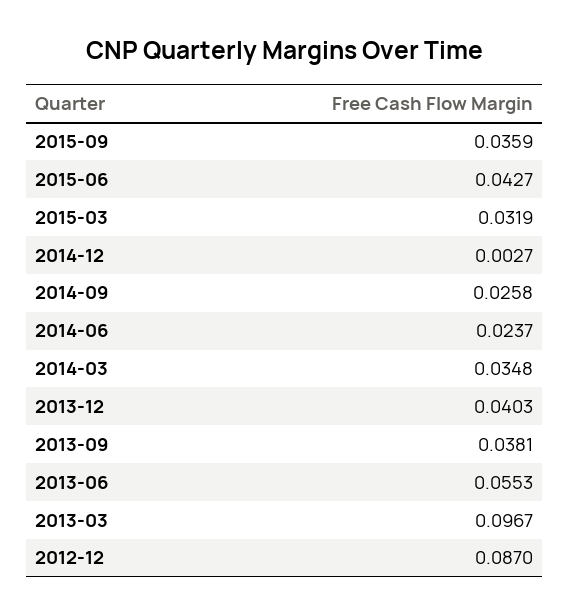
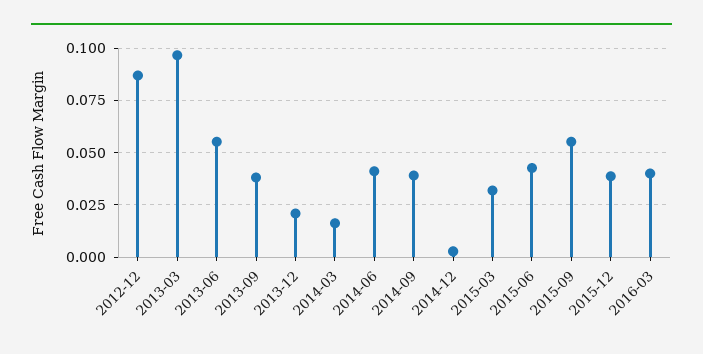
2015-09: 0.0359 -> 0.055
2014-09: 0.0258 -> 0.04
2014-06: 0.0237 -> 0.04
2014-03: 0.0348 -> 0.015
2013-12: 0.0403 -> 0.02
2015-12: none -> 0.04
2016-03: none -> 0.04

